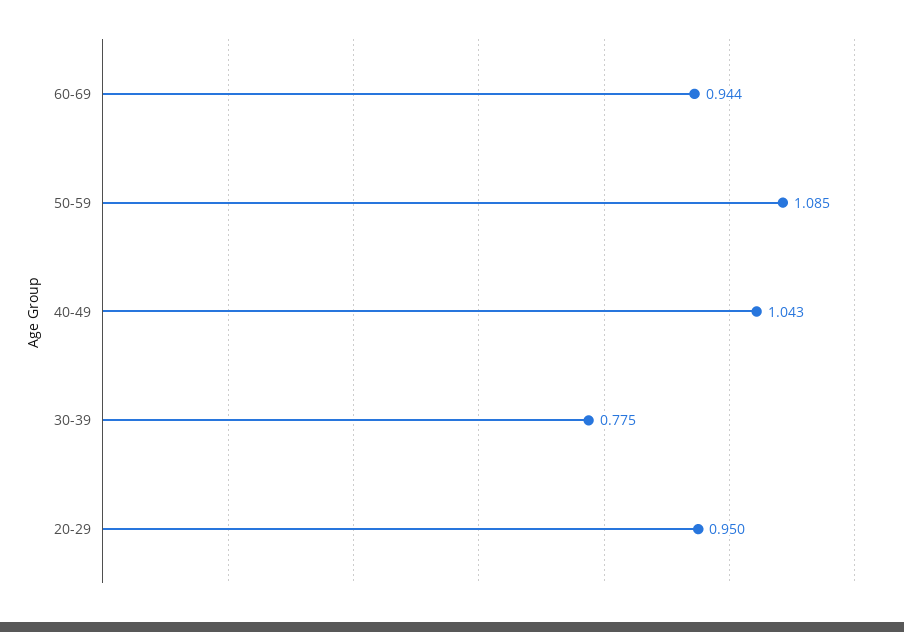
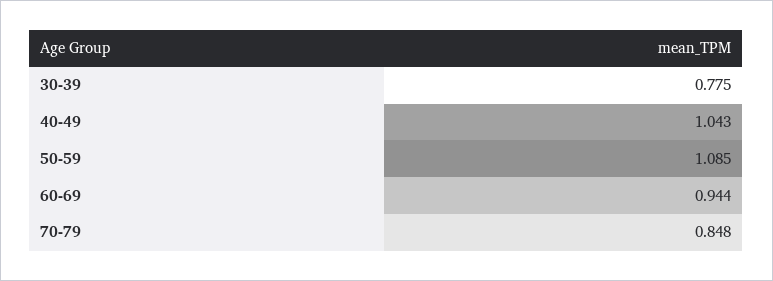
20-29: 0.95 -> none
70-79: none -> 0.848

